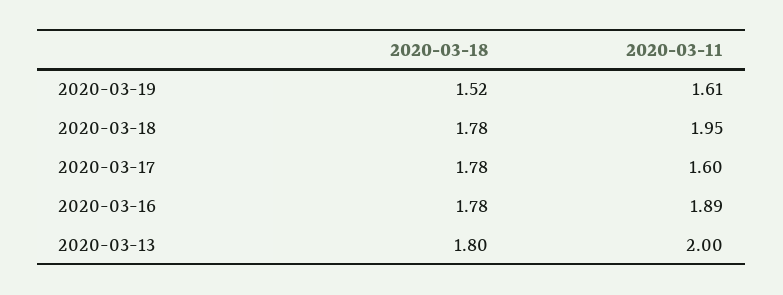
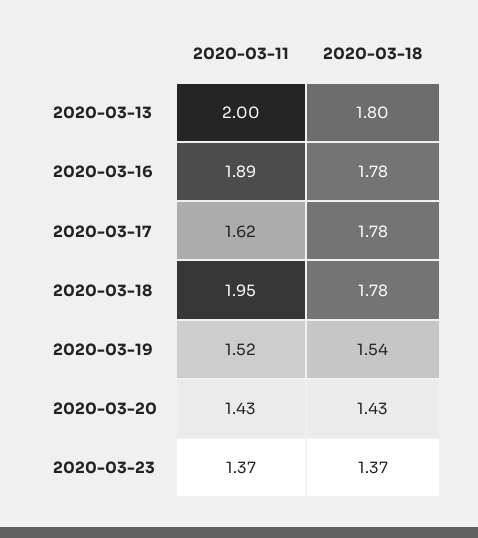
2020-03-18, 2020-03-19: 1.52 -> 1.54
2020-03-11, 2020-03-19: 1.61 -> 1.52
2020-03-11, 2020-03-17: 1.6 -> 1.62
2020-03-11, 2020-03-20: none -> 1.43
2020-03-18, 2020-03-20: none -> 1.43
2020-03-11, 2020-03-23: none -> 1.37
2020-03-18, 2020-03-23: none -> 1.37

